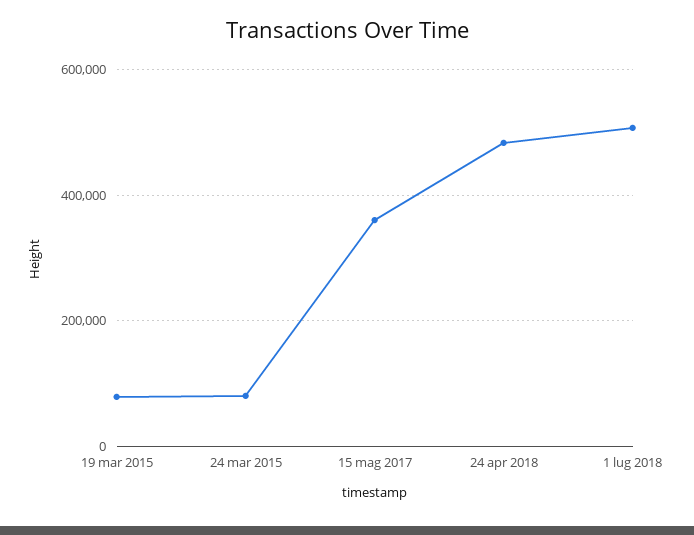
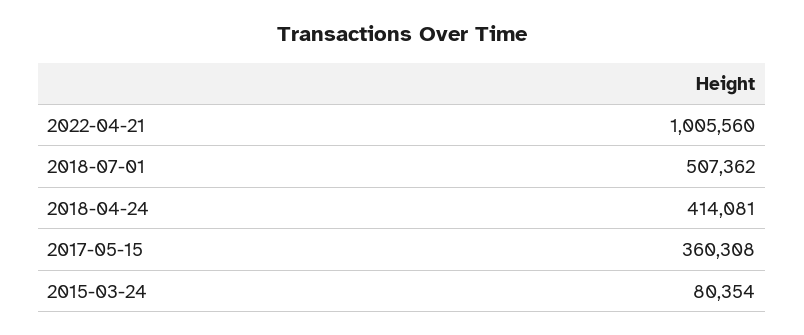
19 mar 2015: 80000 -> none
24 apr 2018: 480000 -> 414081
2022-04-21: none -> 1005560

